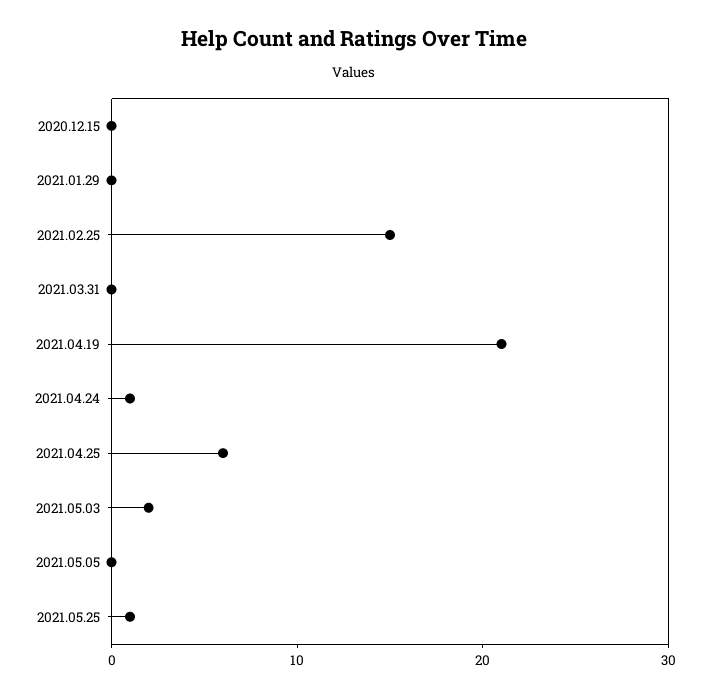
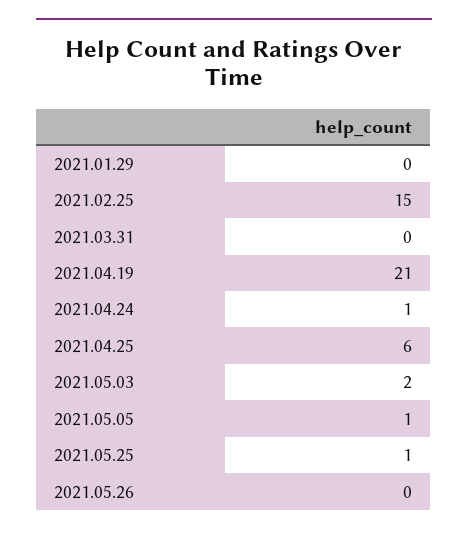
2020.12.15: 0 -> none
2021.05.05: 0 -> 1
2021.05.26: none -> 0

